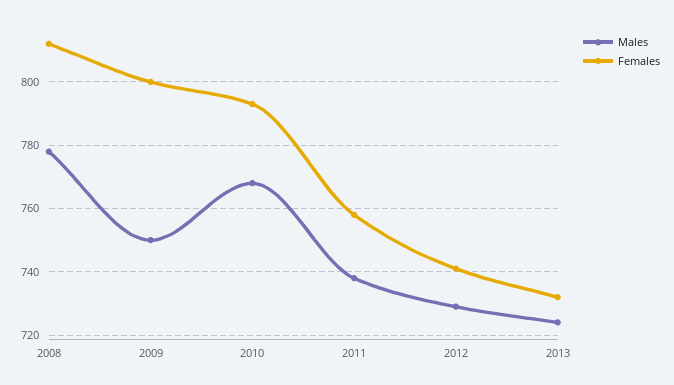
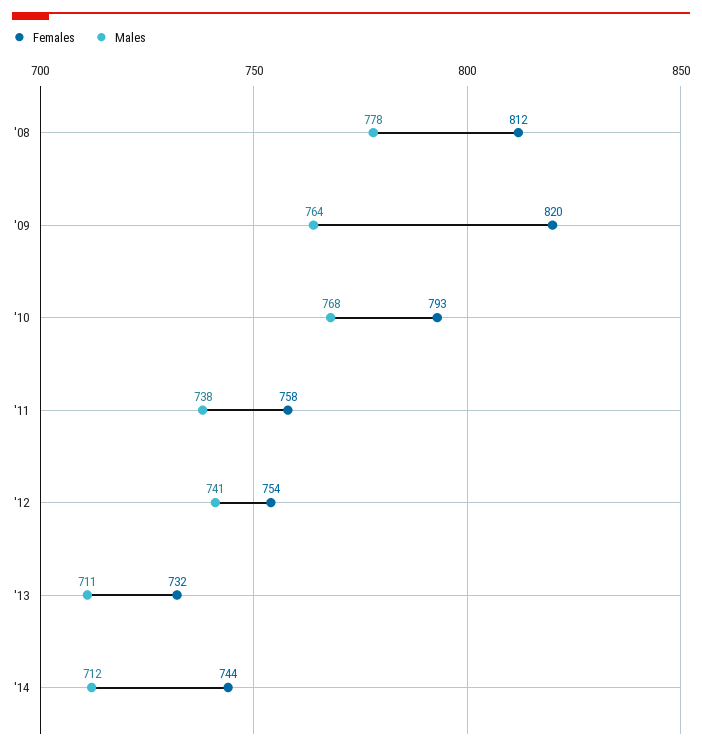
Males, 2009: 750 -> 764
Females, 2009: 800 -> 820
Males, 2012: 730 -> 741
Females, 2012: 740 -> 754
Males, 2013: 725 -> 711
Females, '14: none -> 744
Males, '14: none -> 712

